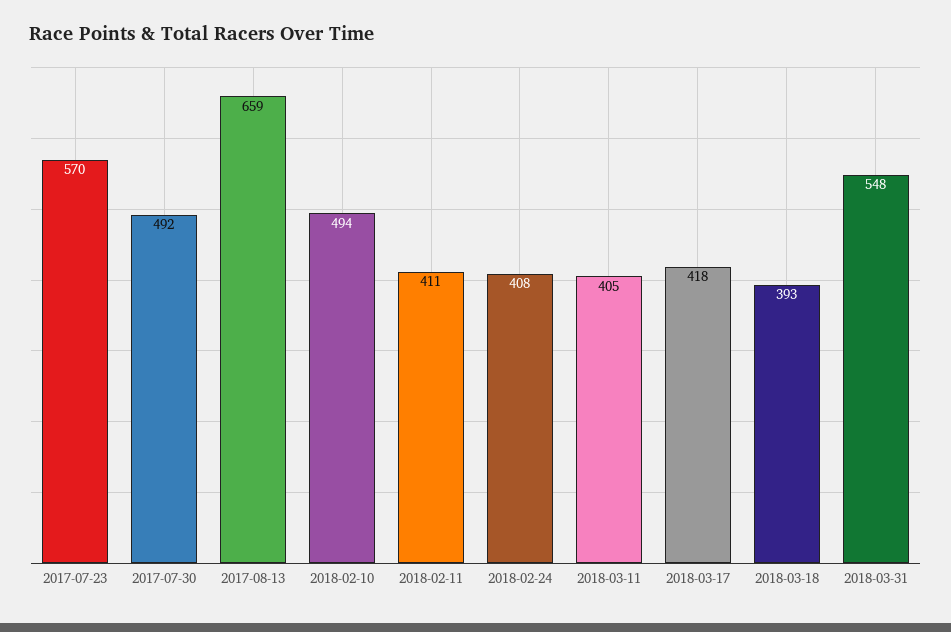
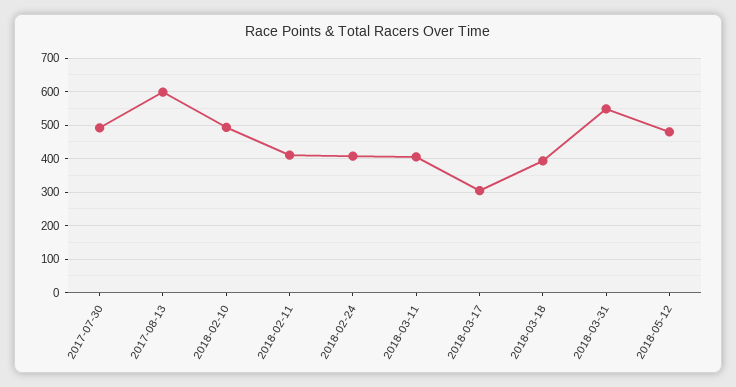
2017-07-23: 570 -> none
2017-08-13: 659 -> 600
2018-03-17: 418 -> 300
2018-05-12: none -> 480

